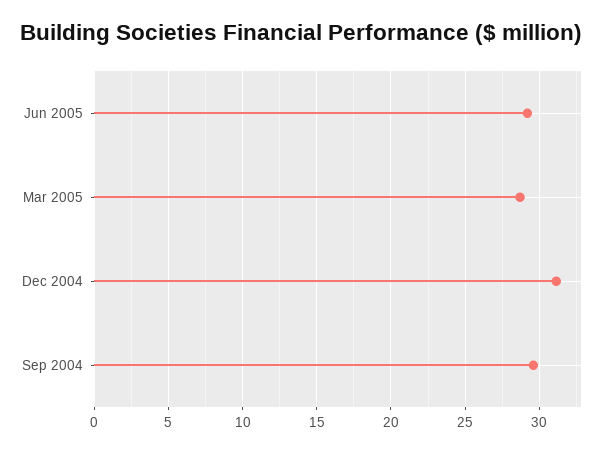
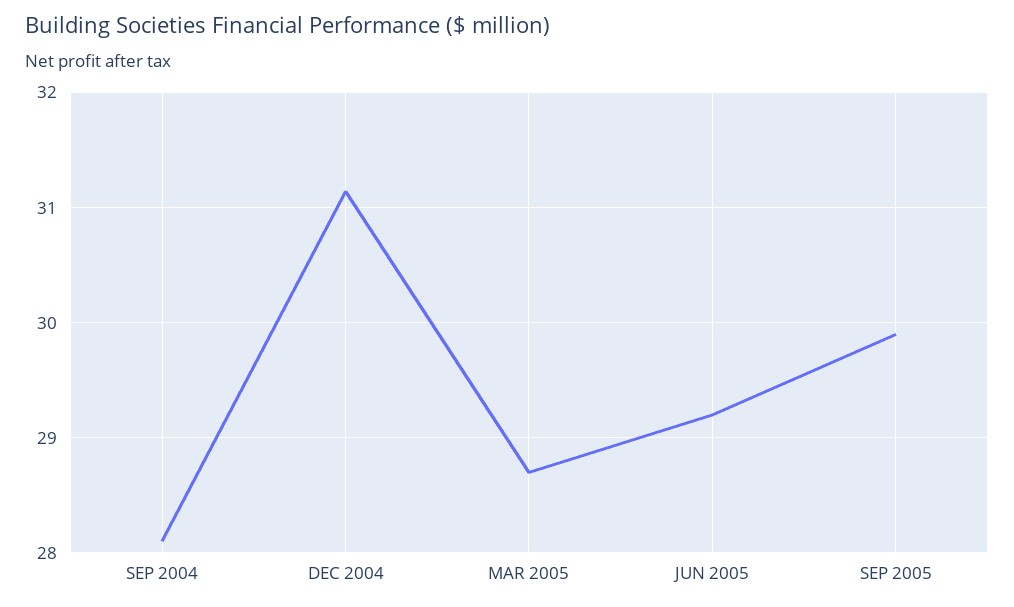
Sep 2004: 29.5 -> 28.1
SEP 2005: none -> 29.9

